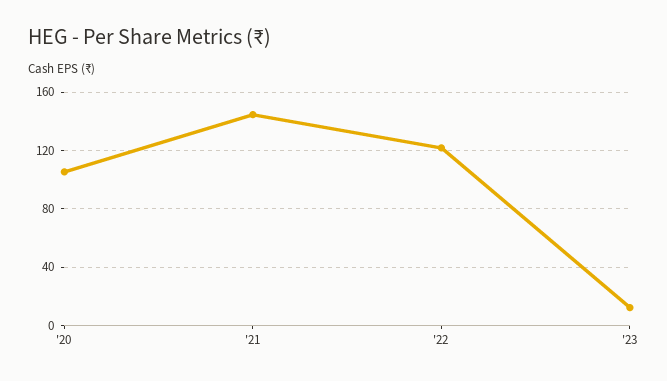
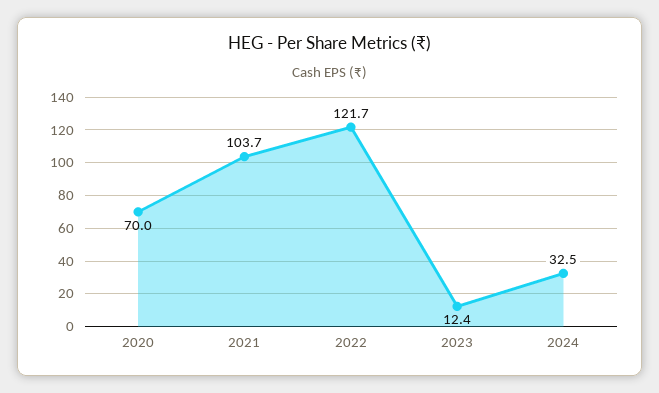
'20: 105 -> 70
'21: 145 -> 103.7
2024: none -> 32.5

